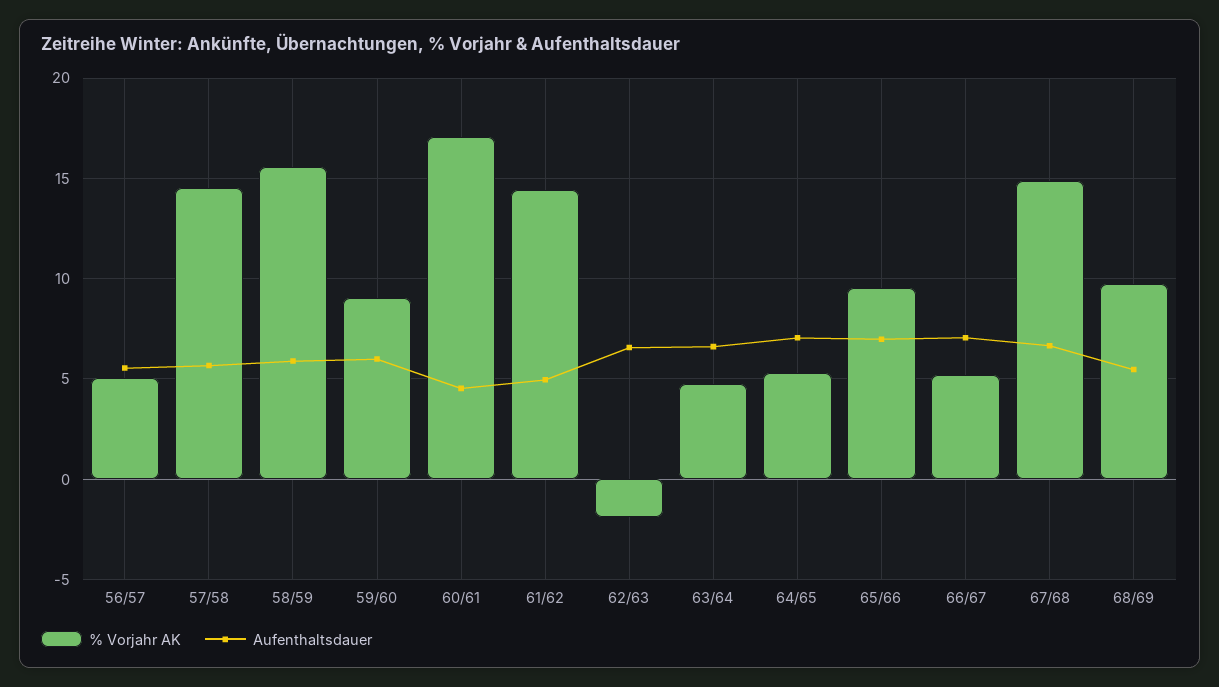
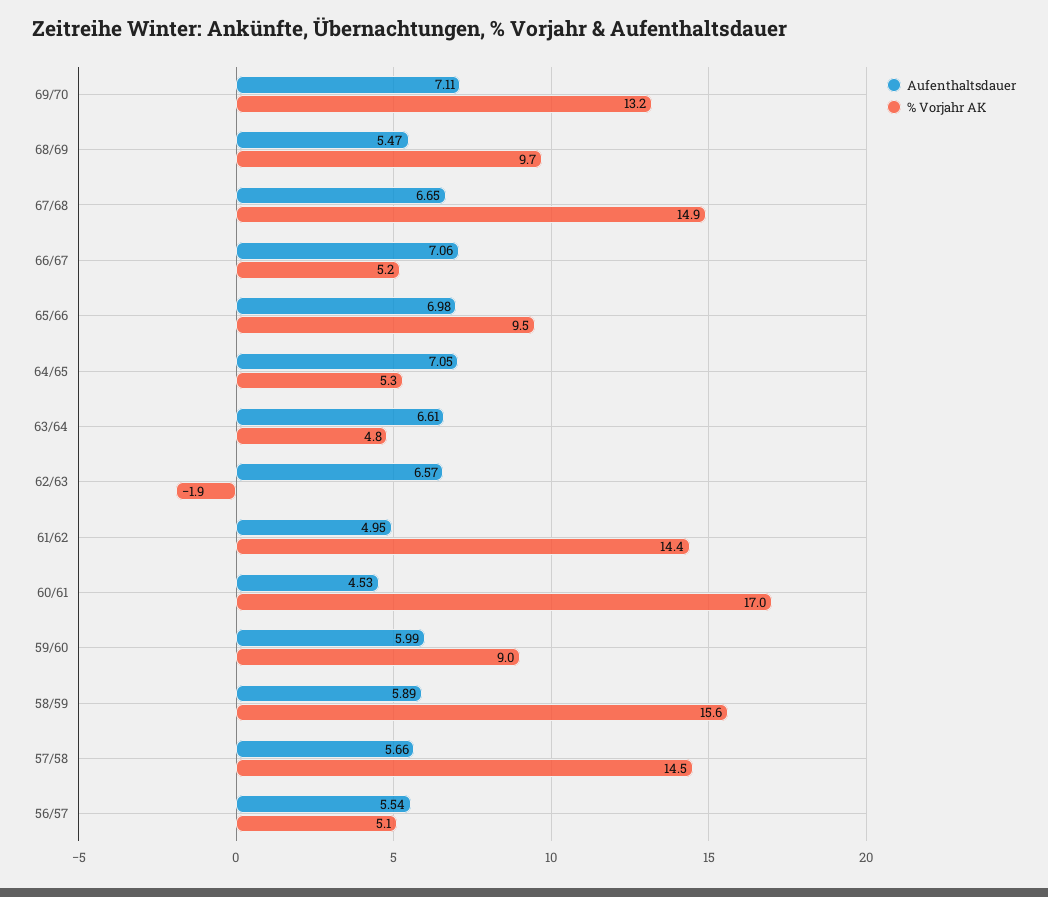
Aufenthaltsdauer, 69/70: none -> 7.11
% Vorjahr AK, 69/70: none -> 13.2

